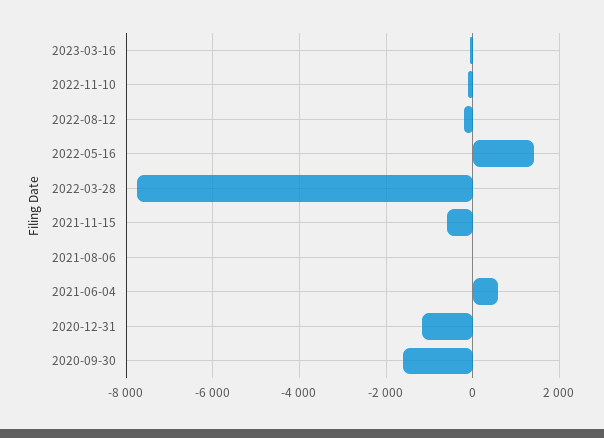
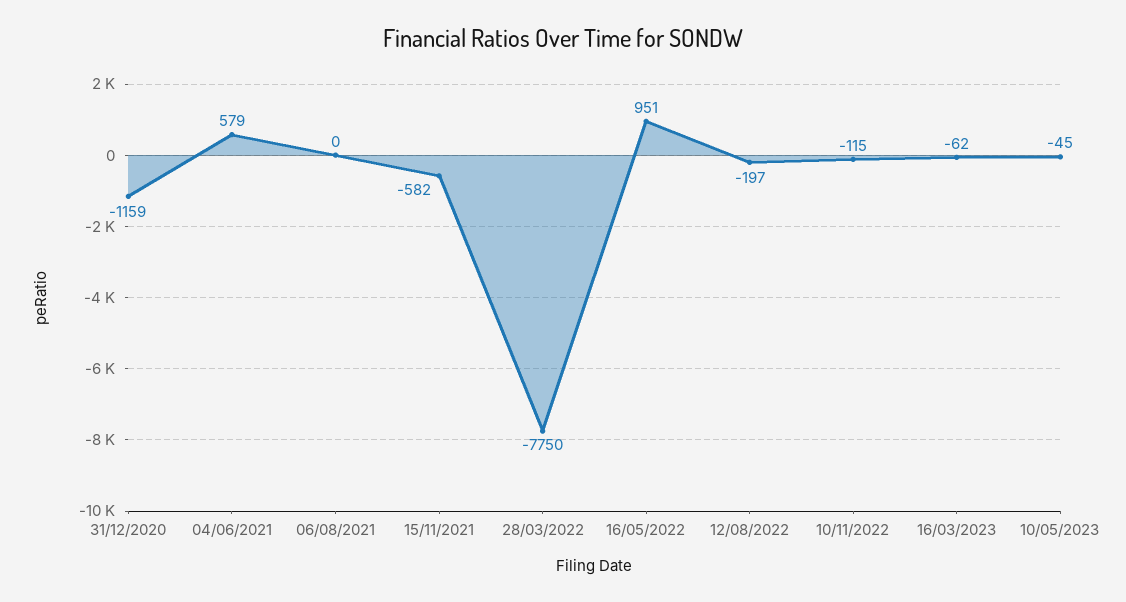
2022-05-16: 1400 -> 951
2020-09-30: -1600 -> none
10/05/2023: none -> -45

